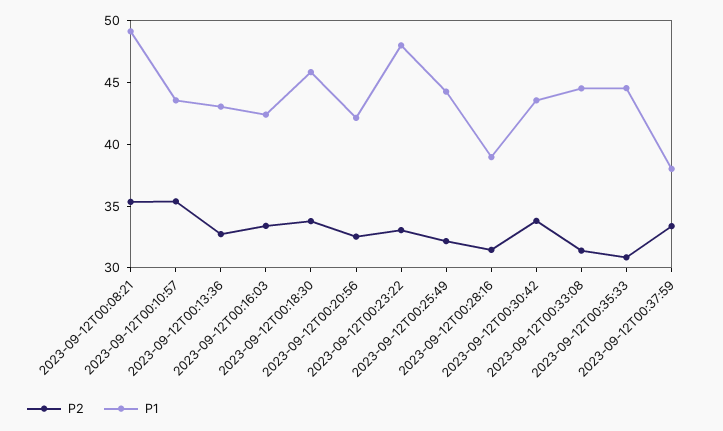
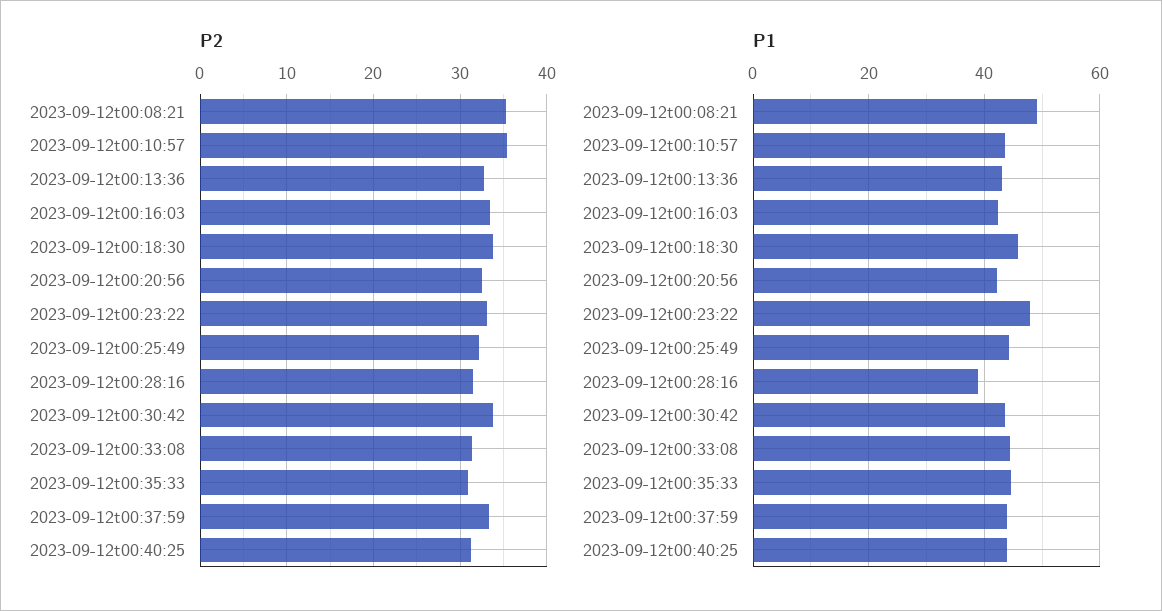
P1, 2023-09-12T00:37:59: 38 -> 44
P2, 2023-09-12t00:40:25: none -> 31
P1, 2023-09-12t00:40:25: none -> 44

